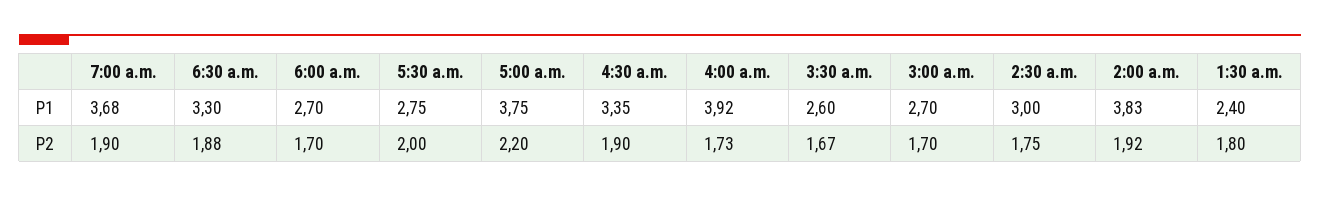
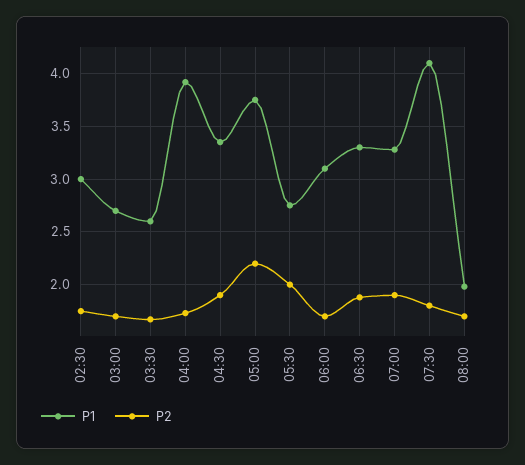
P1, 7:00 a.m.: 3.68 -> 3.3
P1, 6:00 a.m.: 2.7 -> 3.1
P1, 2:00 a.m.: 3.83 -> none
P1, 1:30 a.m.: 2.4 -> none
P2, 2:00 a.m.: 1.92 -> none
P2, 1:30 a.m.: 1.8 -> none
P1, 07:30: none -> 4.1
P2, 07:30: none -> 1.8
P1, 08:00: none -> 2
P2, 08:00: none -> 1.7

